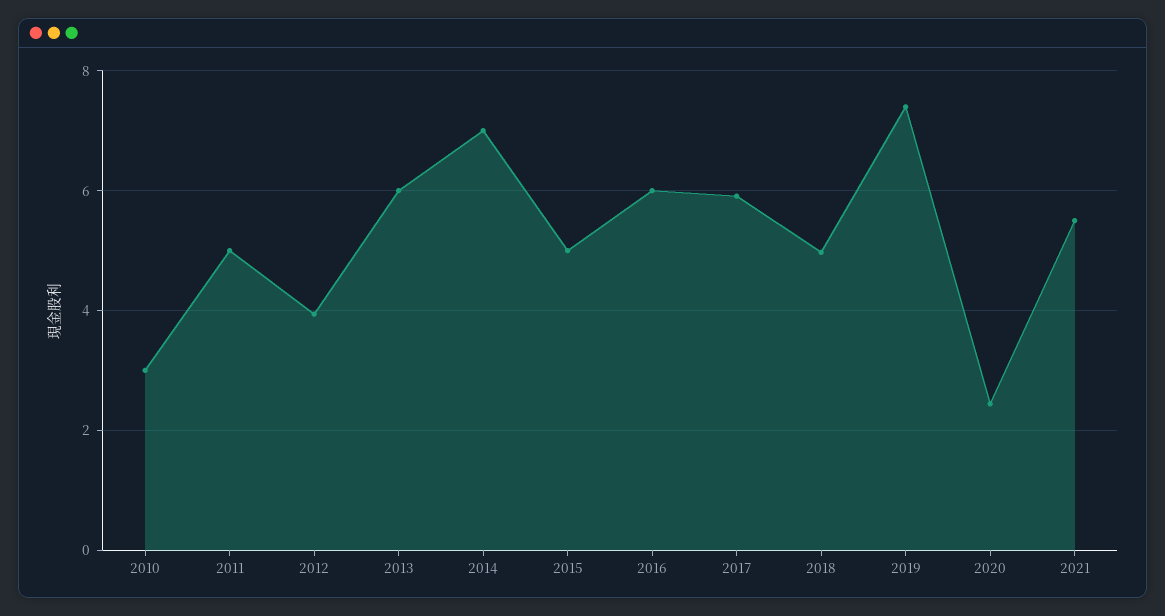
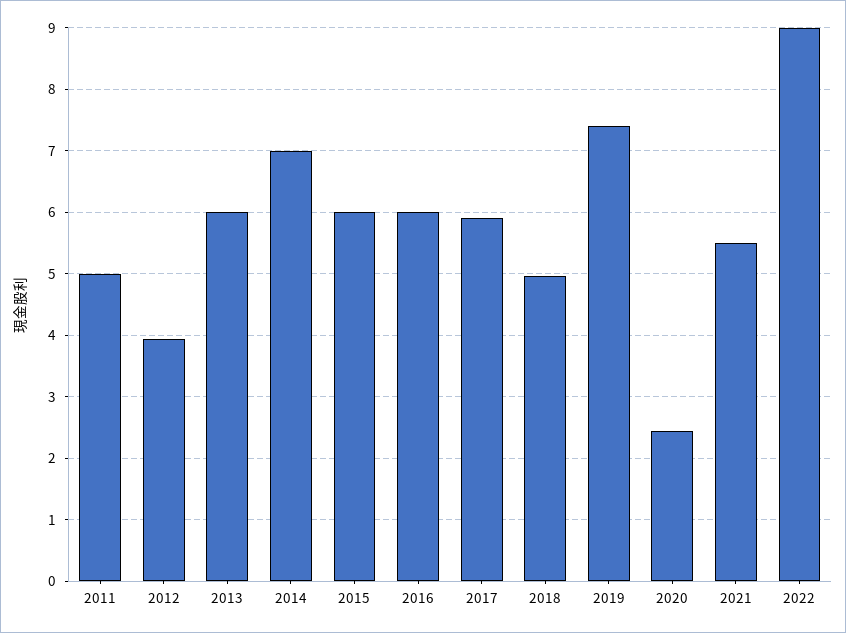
2010: 3 -> none
2015: 5 -> 6
2022: none -> 9

